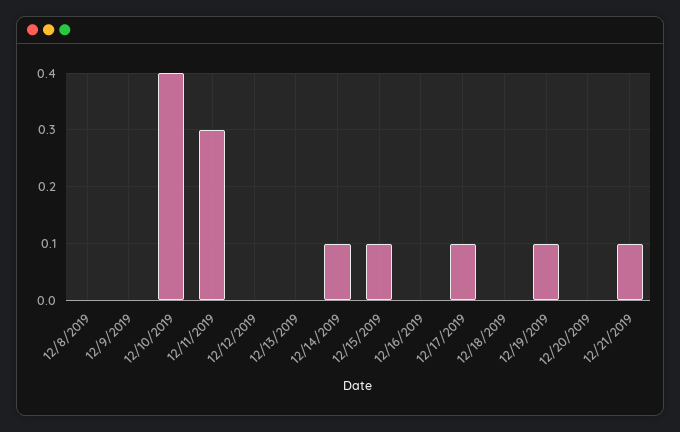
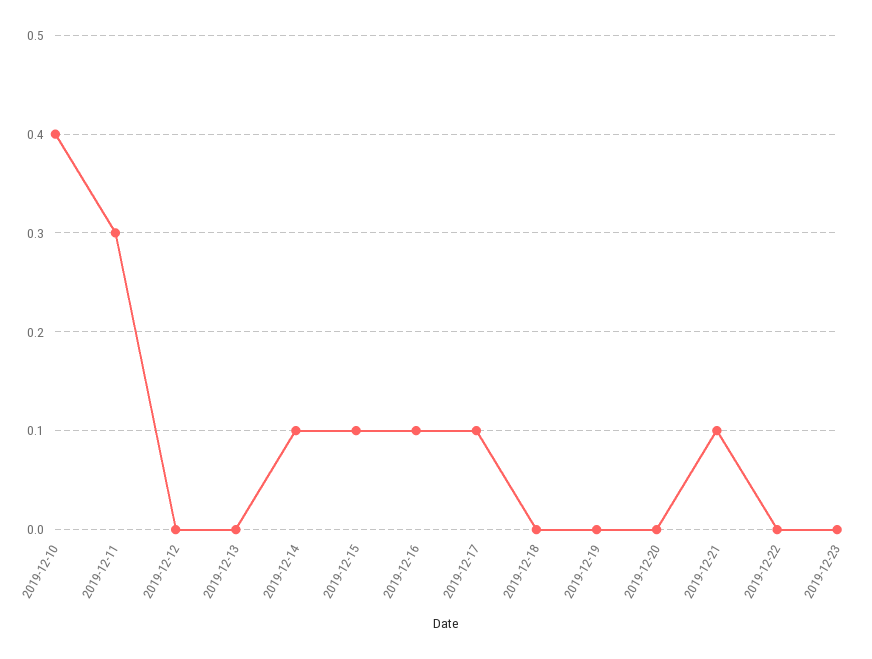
12/8/2019: 0 -> none
12/9/2019: 0 -> none
12/16/2019: 0 -> 0.1
12/19/2019: 0.1 -> 0
2019-12-22: none -> 0
2019-12-23: none -> 0

